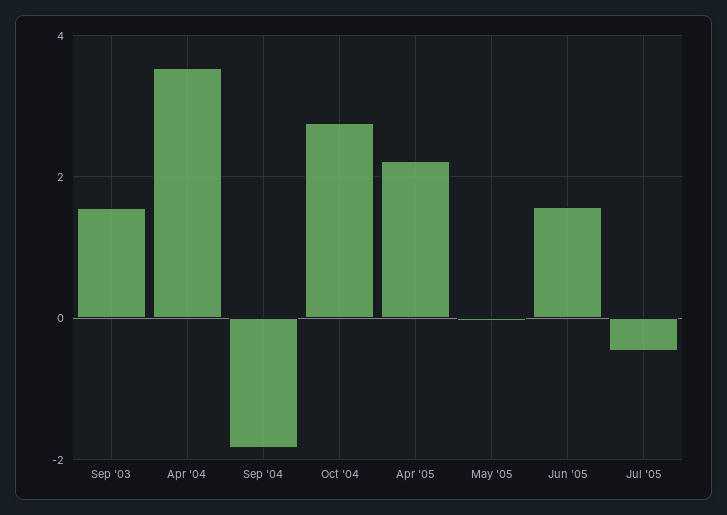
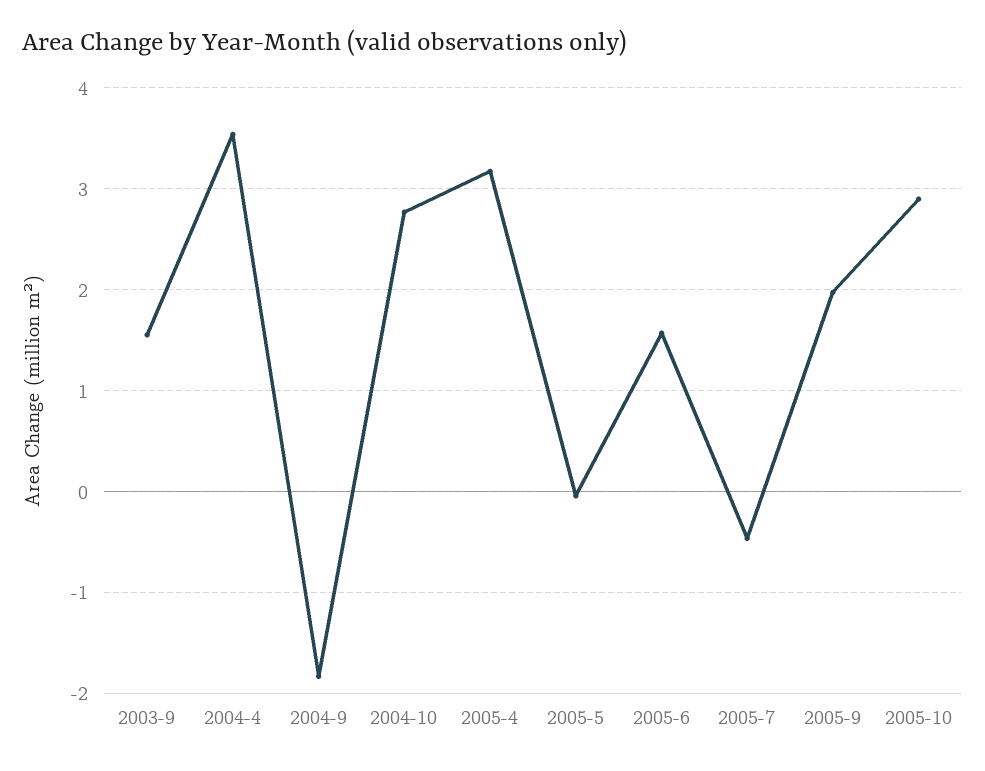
Apr '05: 2.2 -> 3.2
2005-9: none -> 2
2005-10: none -> 2.9

